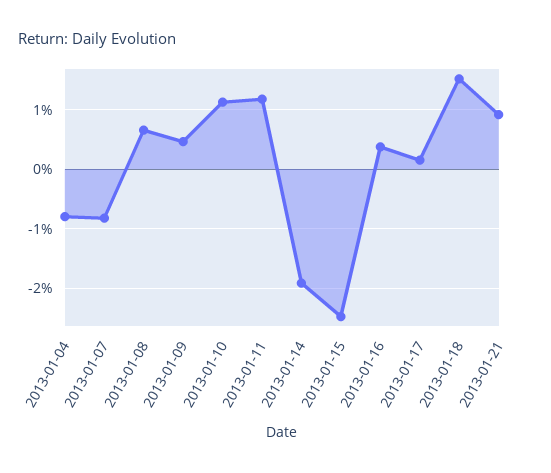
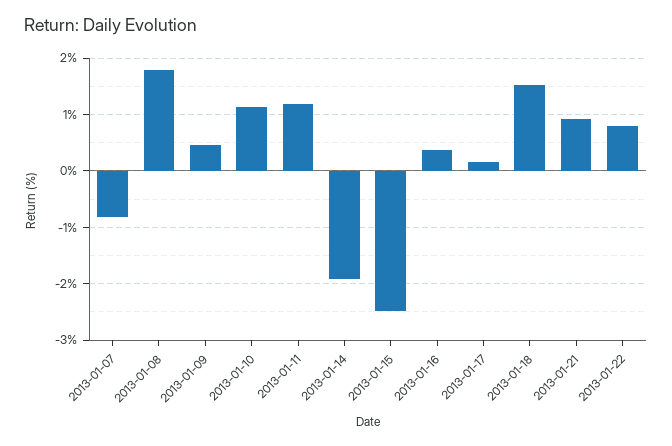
2013-01-04: -0.8 -> none
2013-01-08: 0.6 -> 1.8
2013-01-22: none -> 0.8

